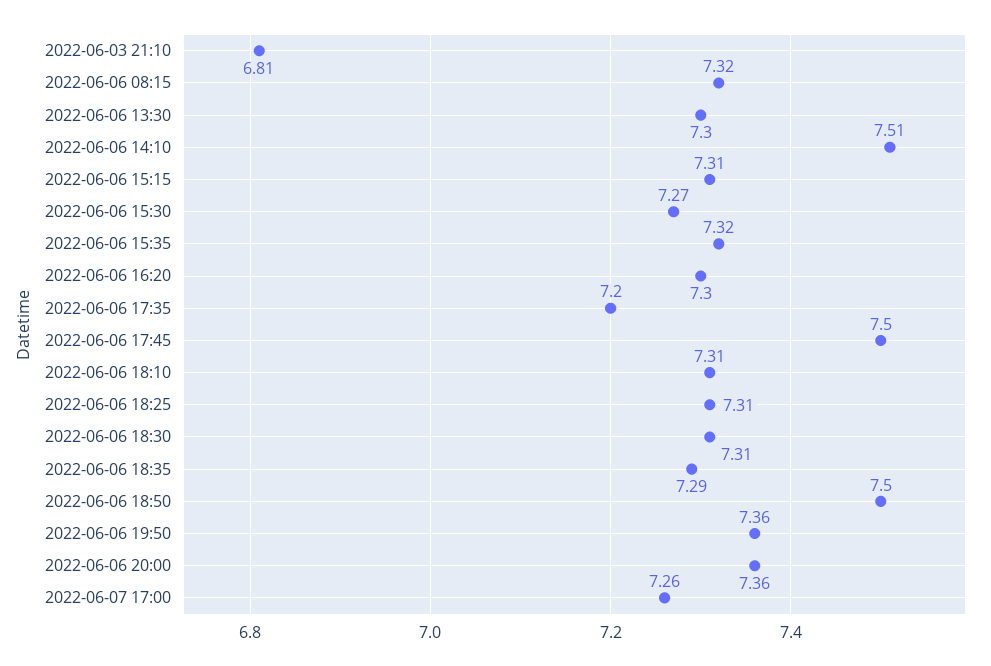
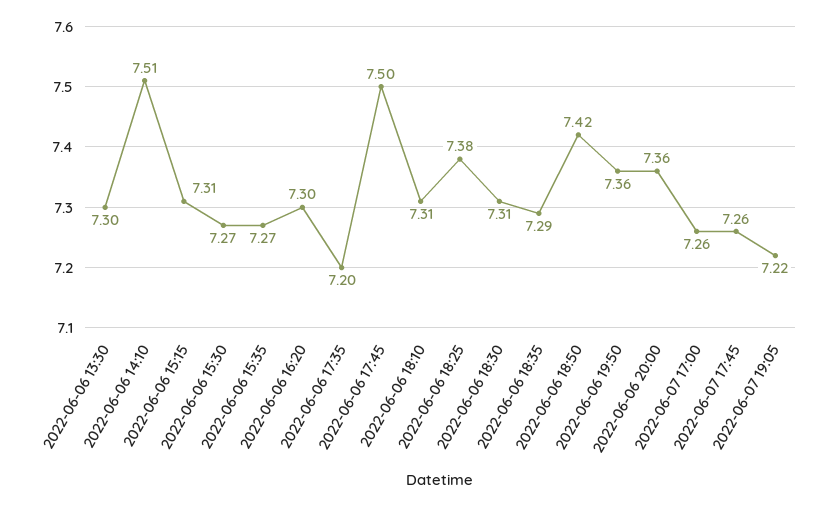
2022-06-03 21:10: 6.81 -> none
2022-06-06 08:15: 7.32 -> none
2022-06-06 15:35: 7.32 -> 7.27
2022-06-06 18:25: 7.31 -> 7.38
2022-06-06 18:50: 7.5 -> 7.42
2022-06-07 17:45: none -> 7.26
2022-06-07 19:05: none -> 7.22

